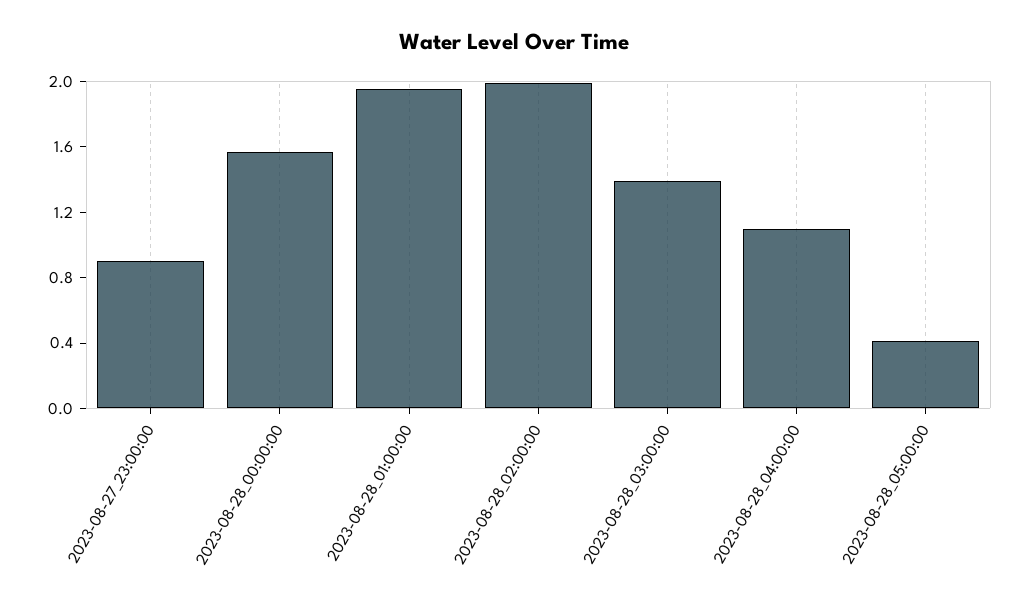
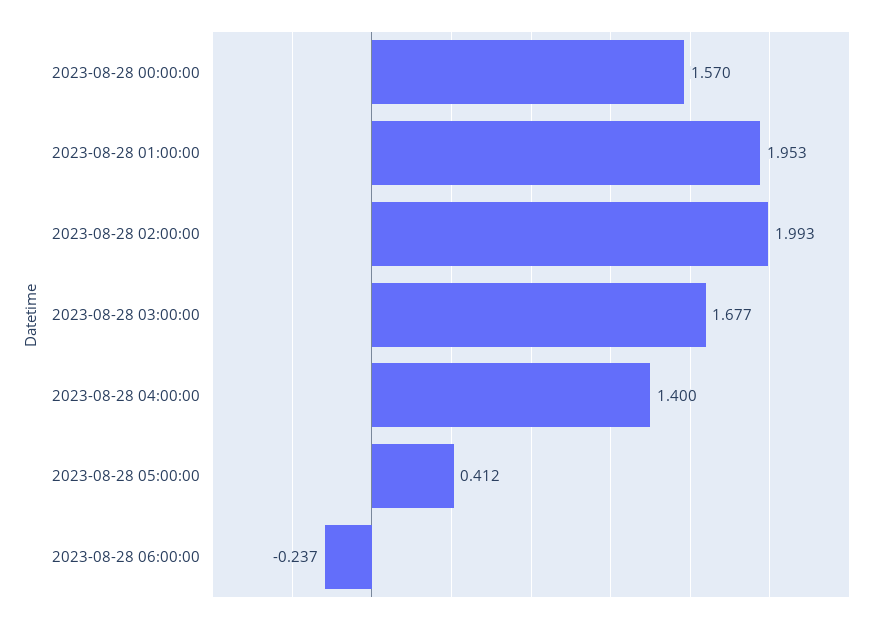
2023-08-27_23:00:00: 0.9 -> none
2023-08-28_03:00:00: 1.4 -> 1.677
2023-08-28_04:00:00: 1.1 -> 1.4
2023-08-28 06:00:00: none -> -0.237

